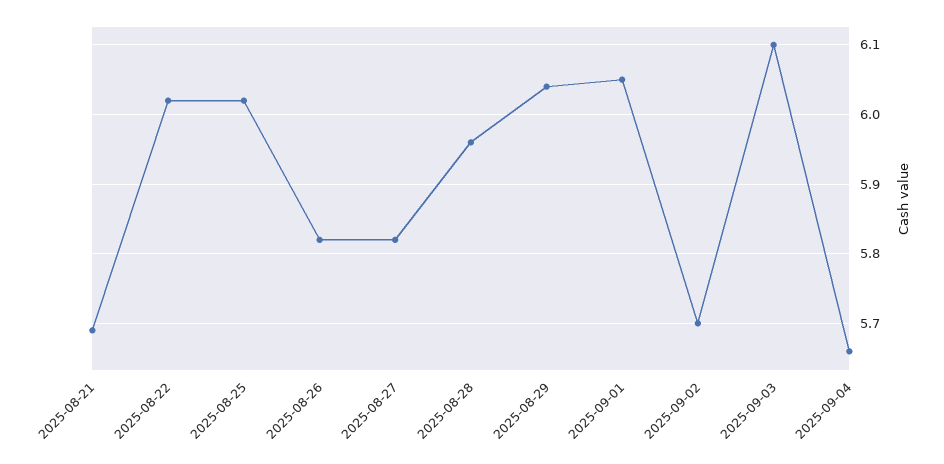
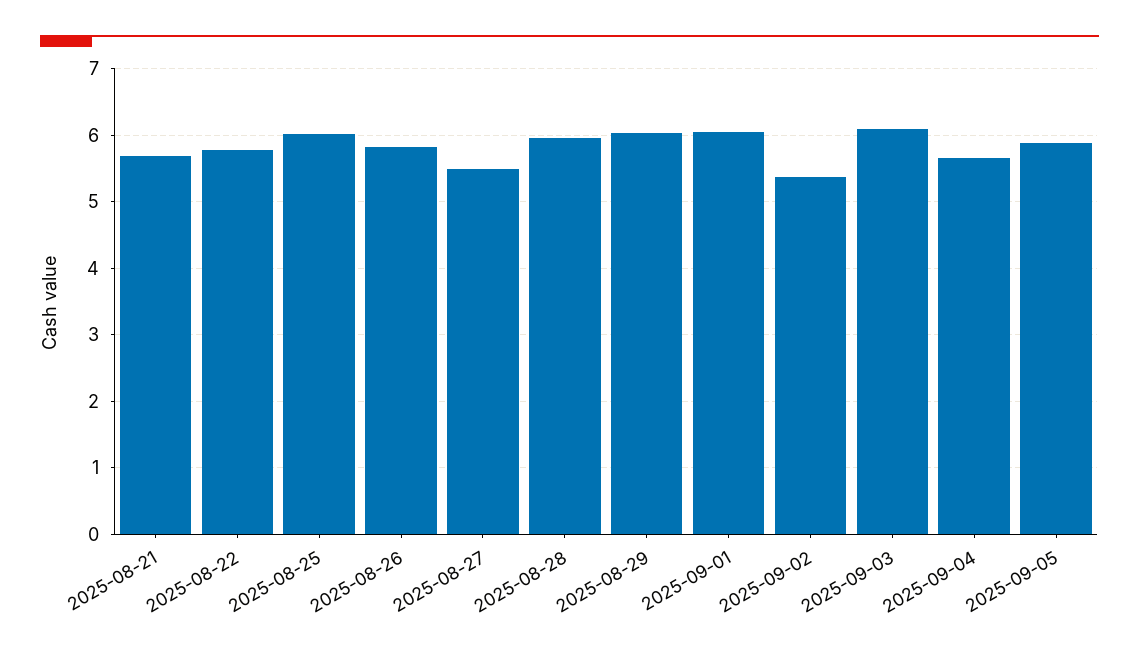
2025-08-22: 6.02 -> 5.8
2025-08-27: 5.82 -> 5.5
2025-09-02: 5.7 -> 5.4
2025-09-05: none -> 5.9

